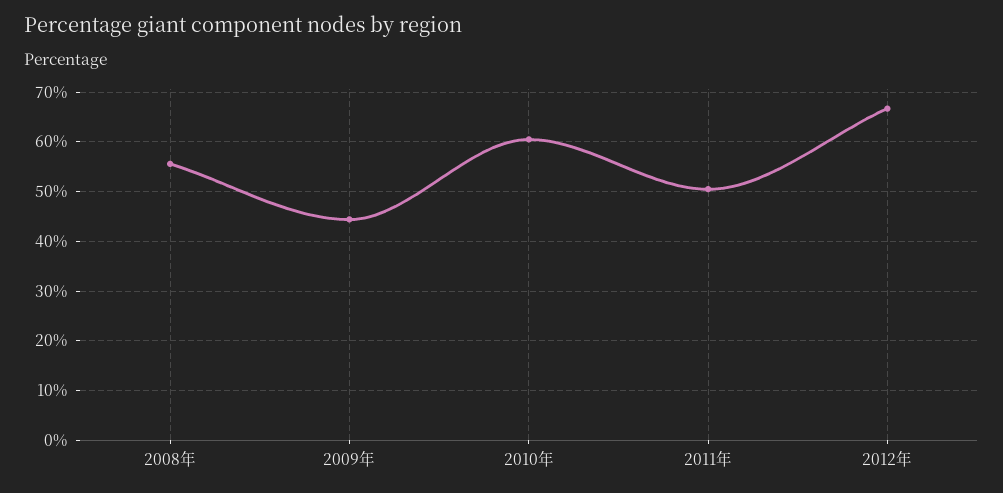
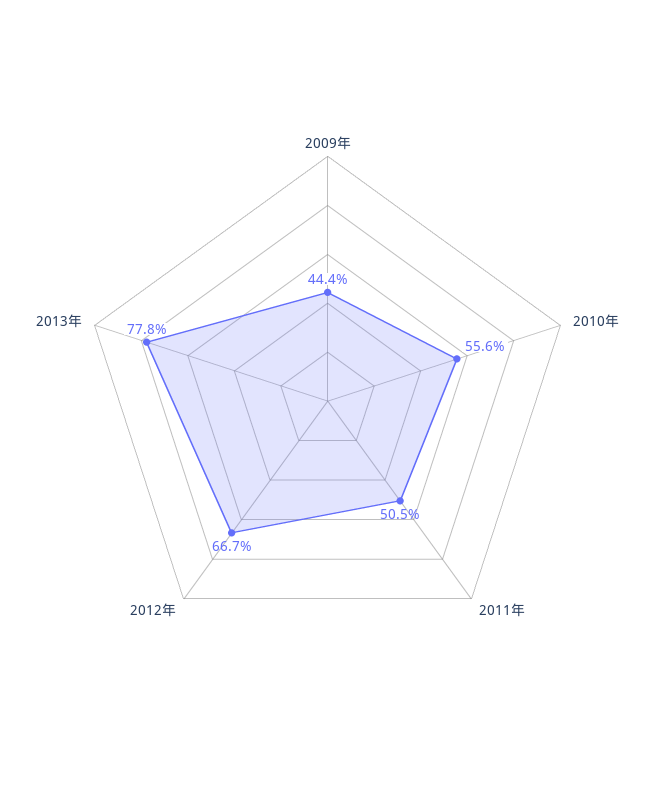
2008年: 56 -> none
2010年: 60 -> 55.6
2013年: none -> 77.8

